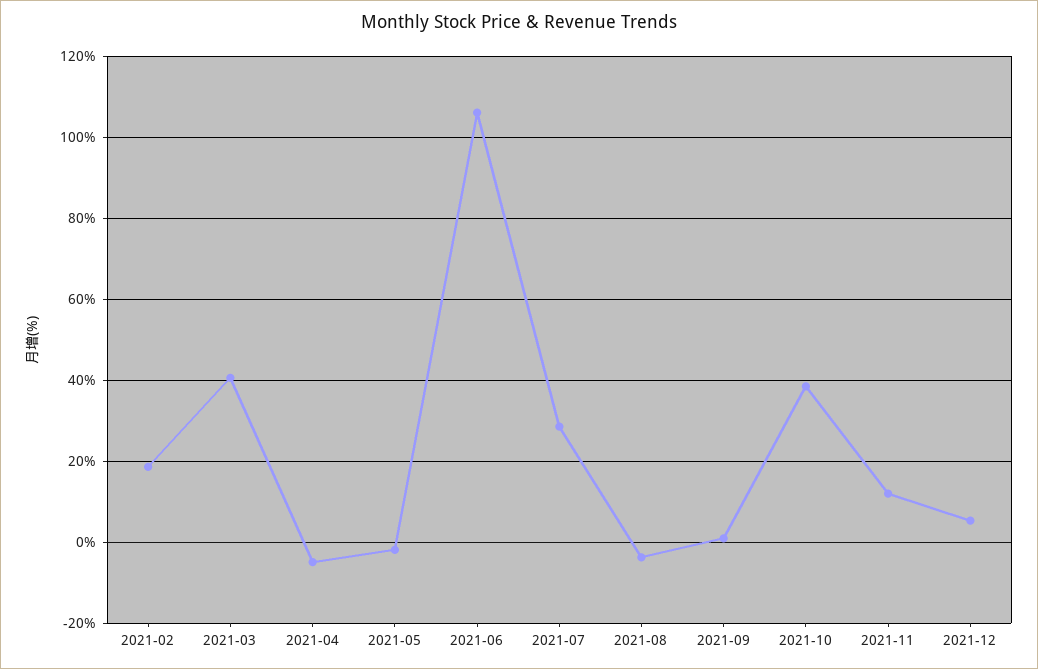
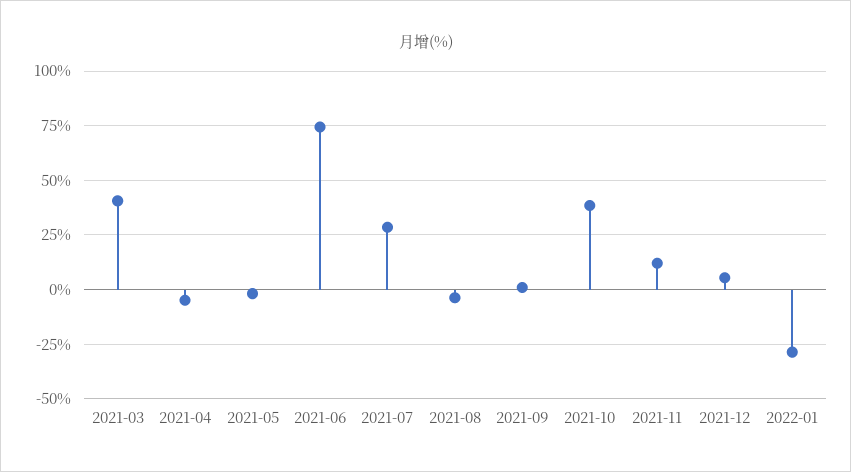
2021-02: 18 -> none
2021-06: 106 -> 75
2022-01: none -> -30

